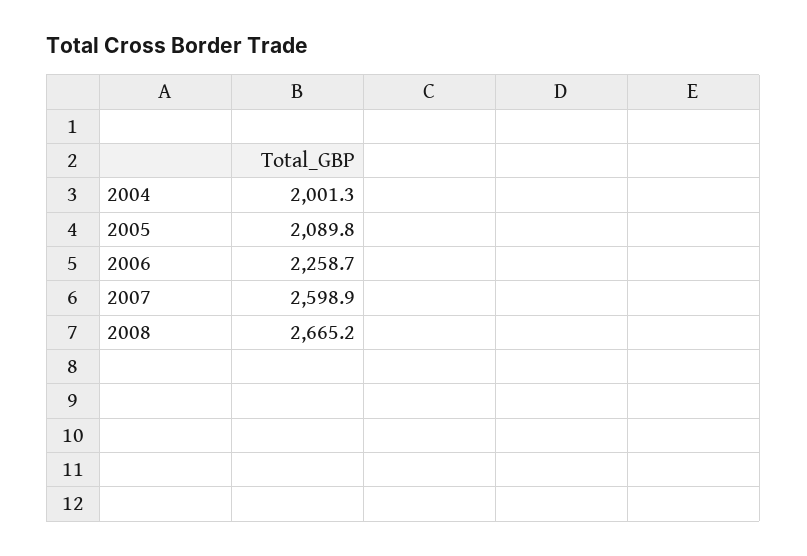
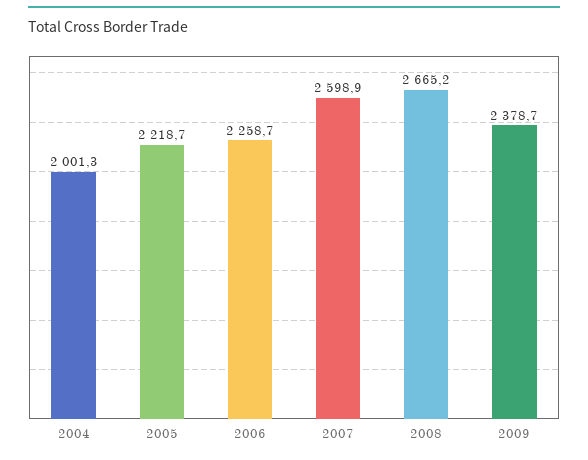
2005: 2089.8 -> 2218.7
2009: none -> 2378.7

